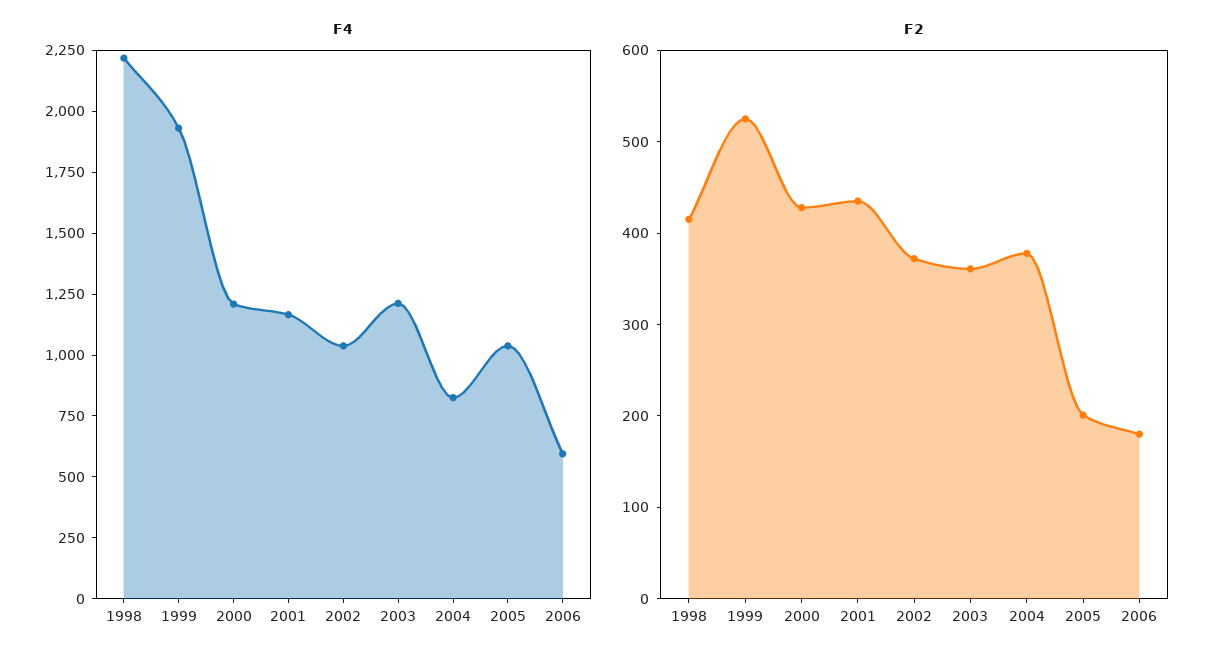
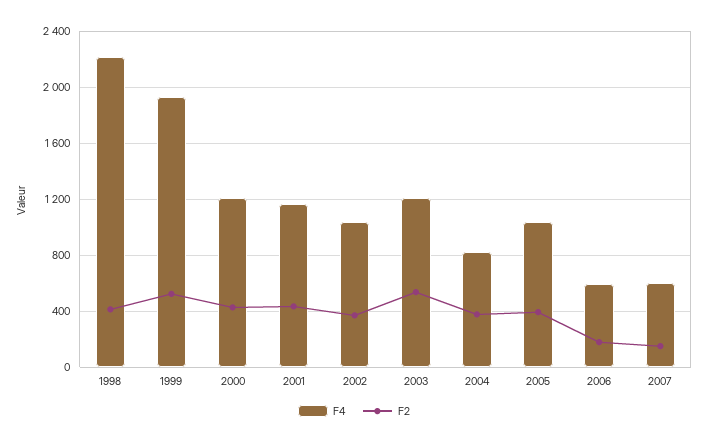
F2, 2003: 360 -> 550
F2, 2005: 200 -> 400
F4, 2007: none -> 600
F2, 2007: none -> 150

